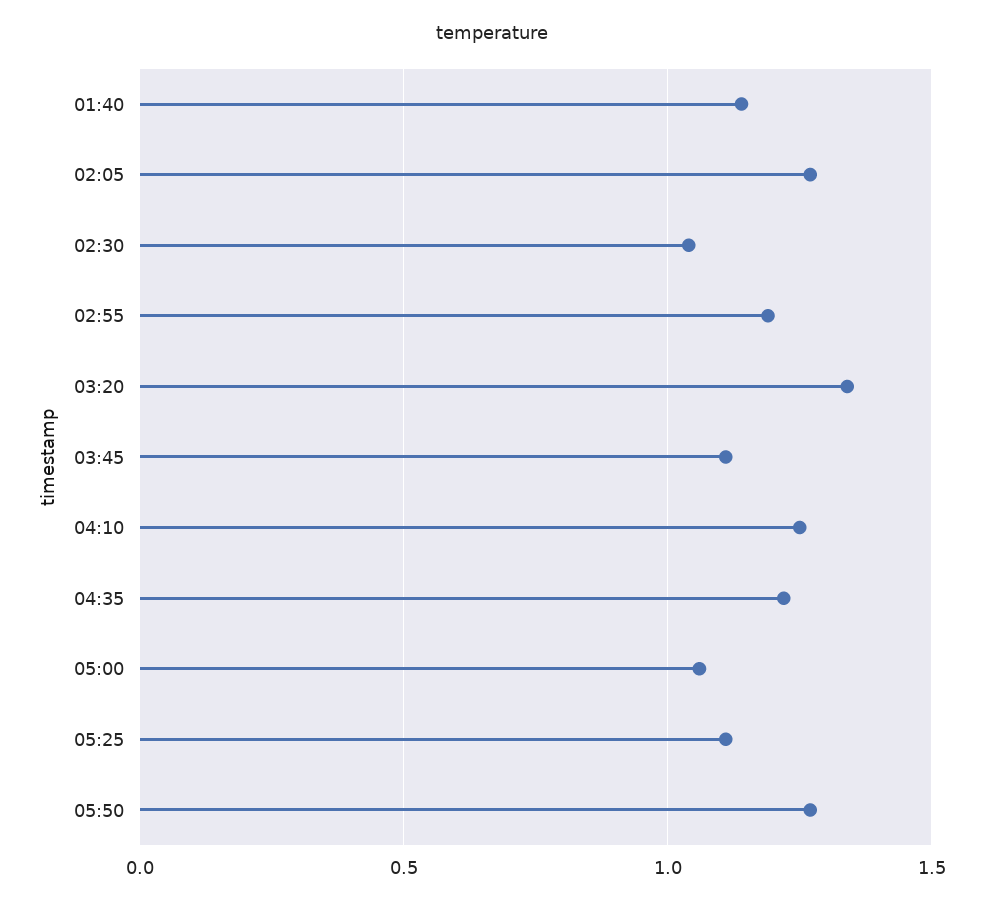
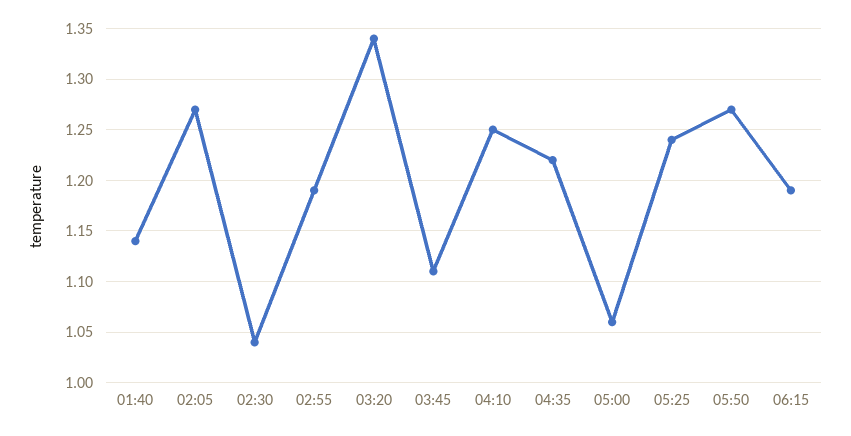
05:25: 1.1 -> 1.24
06:15: none -> 1.19

